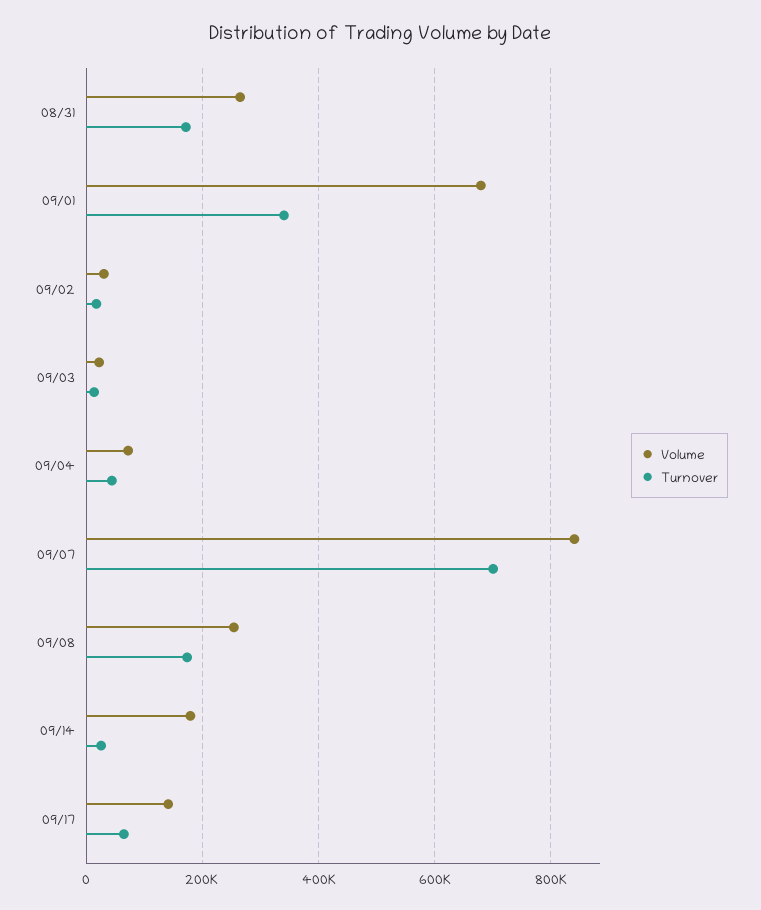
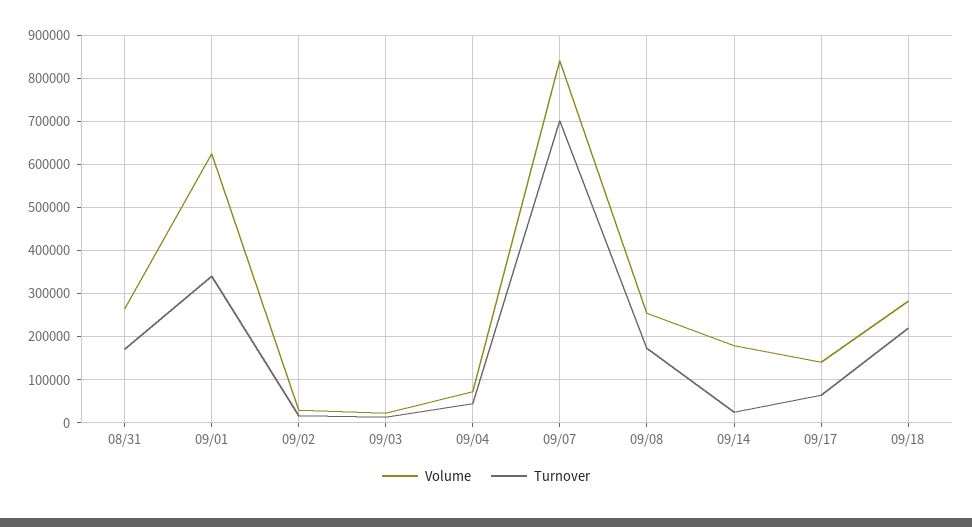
Volume, 09/01: 680000 -> 620000
Volume, 09/18: none -> 280000
Turnover, 09/18: none -> 220000

